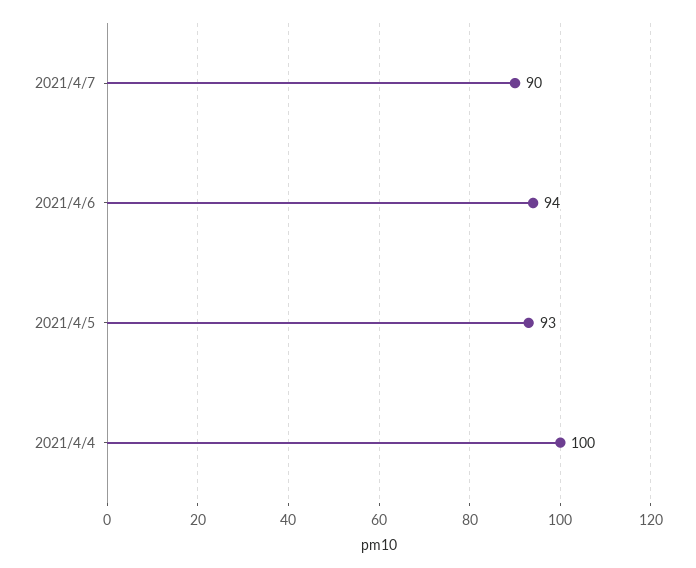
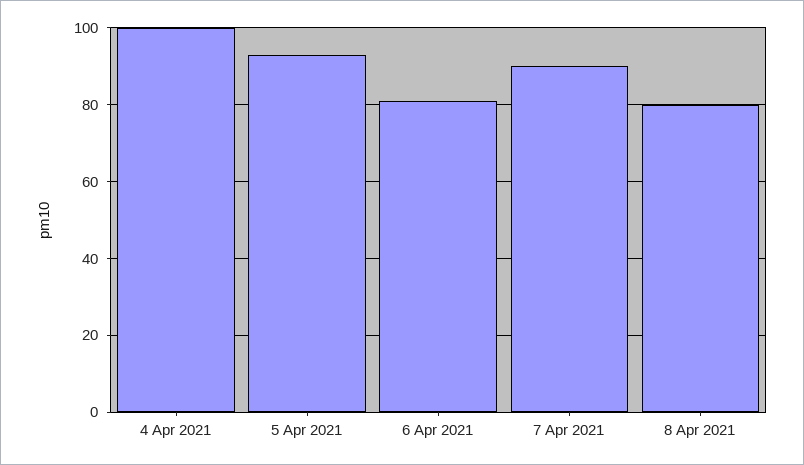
2021/4/6: 94 -> 80
8 Apr 2021: none -> 80

